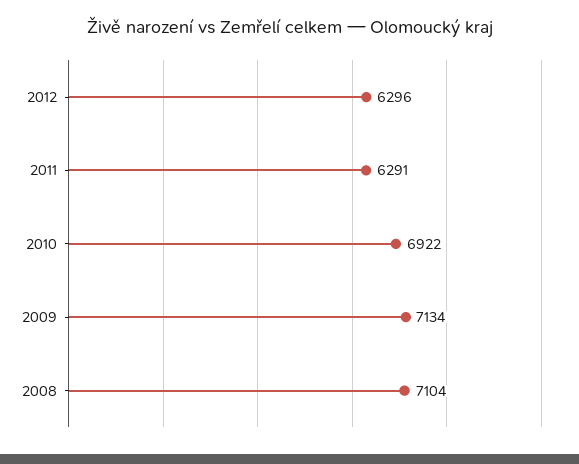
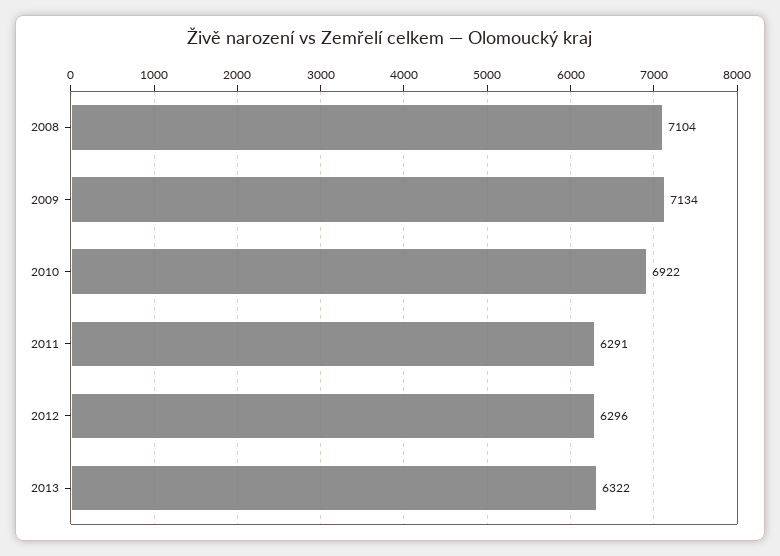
2013: none -> 6322

